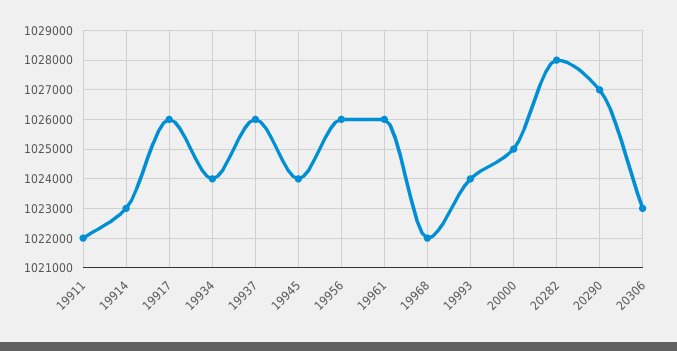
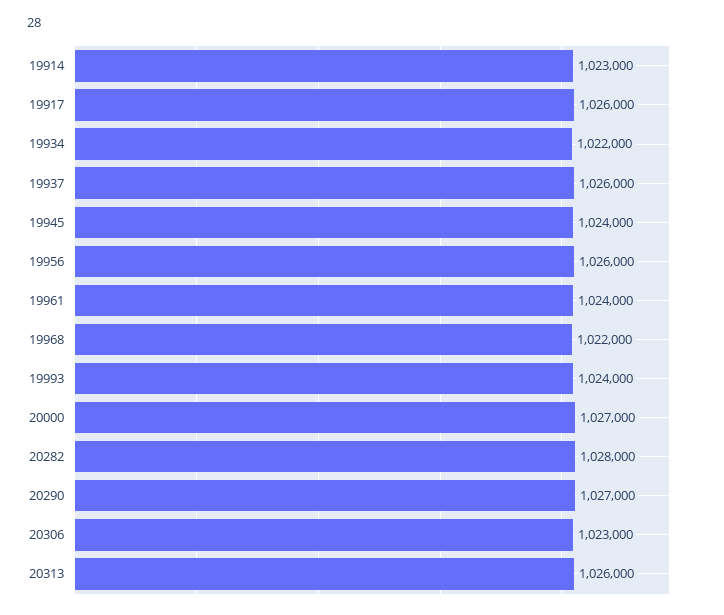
19911: 1022000 -> none
19934: 1024000 -> 1022000
19961: 1026000 -> 1024000
20000: 1025000 -> 1027000
20313: none -> 1026000

